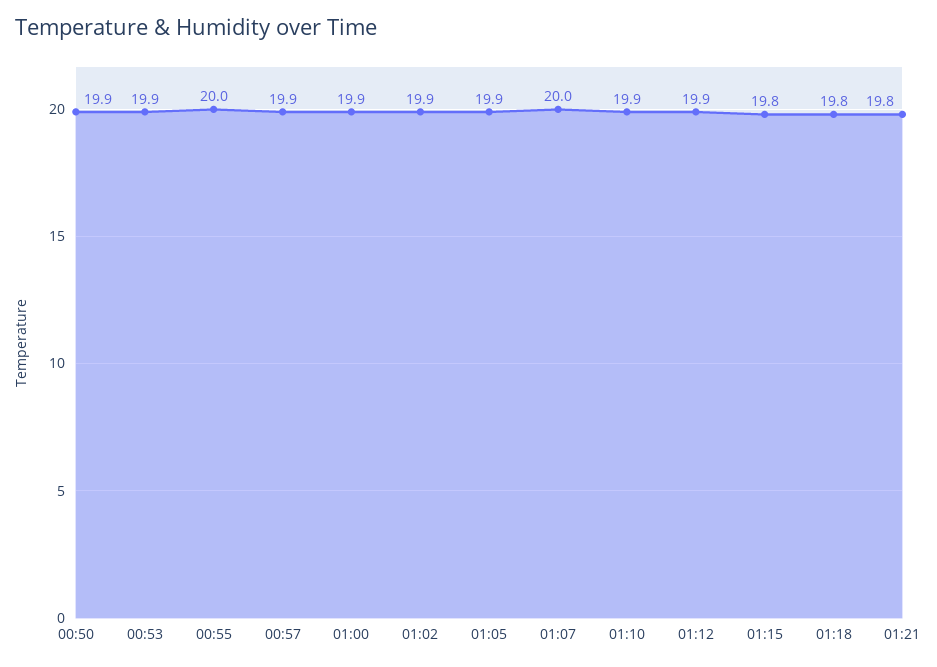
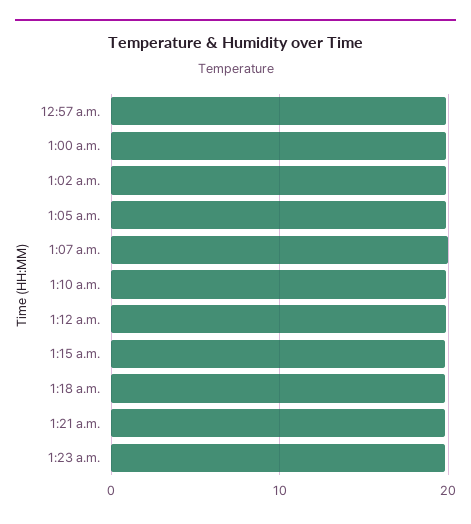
00:50: 19.9 -> none
00:53: 19.9 -> none
00:55: 20 -> none
1:23 a.m.: none -> 20

